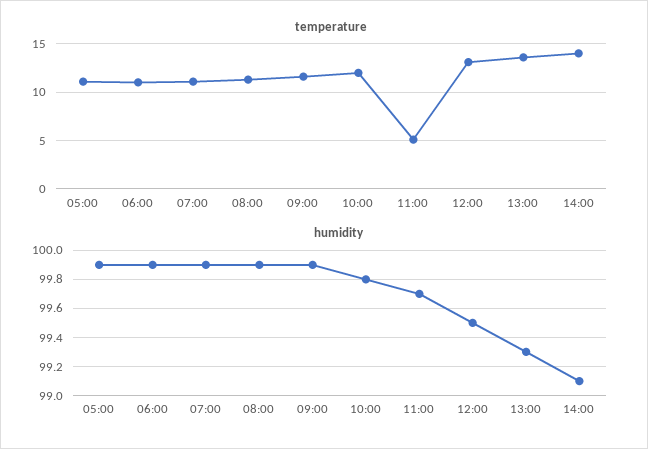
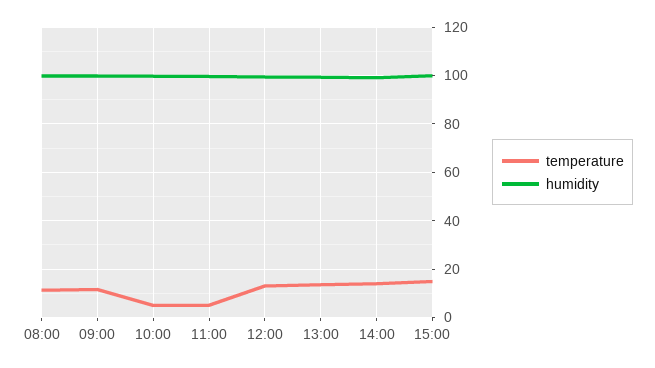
temperature, 05:00: 11 -> none
temperature, 06:00: 11 -> none
temperature, 07:00: 11 -> none
temperature, 10:00: 12 -> 5
humidity, 05:00: 99.9 -> none
humidity, 06:00: 99.9 -> none
humidity, 07:00: 99.9 -> none
temperature, 15:00: none -> 15
humidity, 15:00: none -> 100

